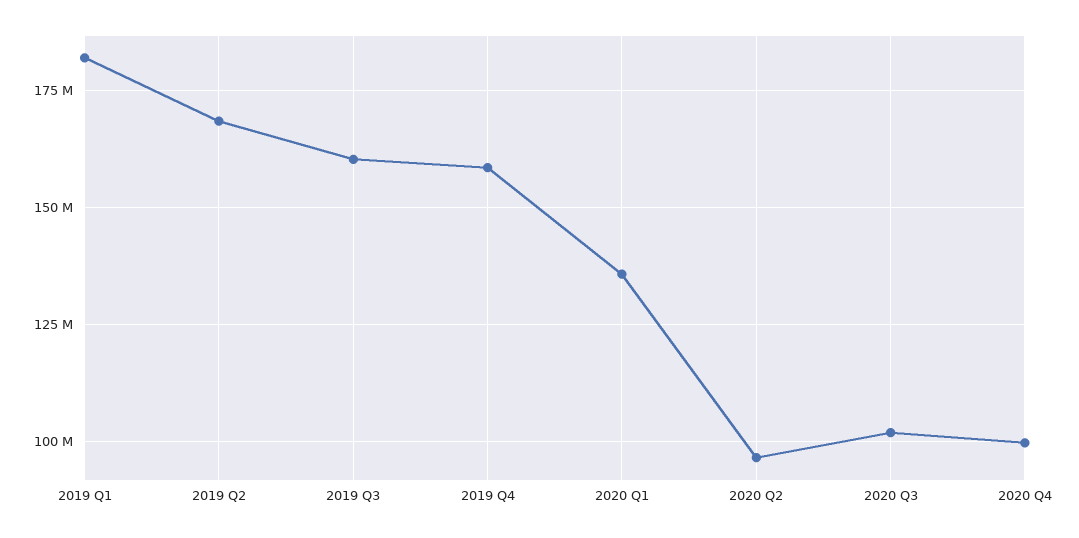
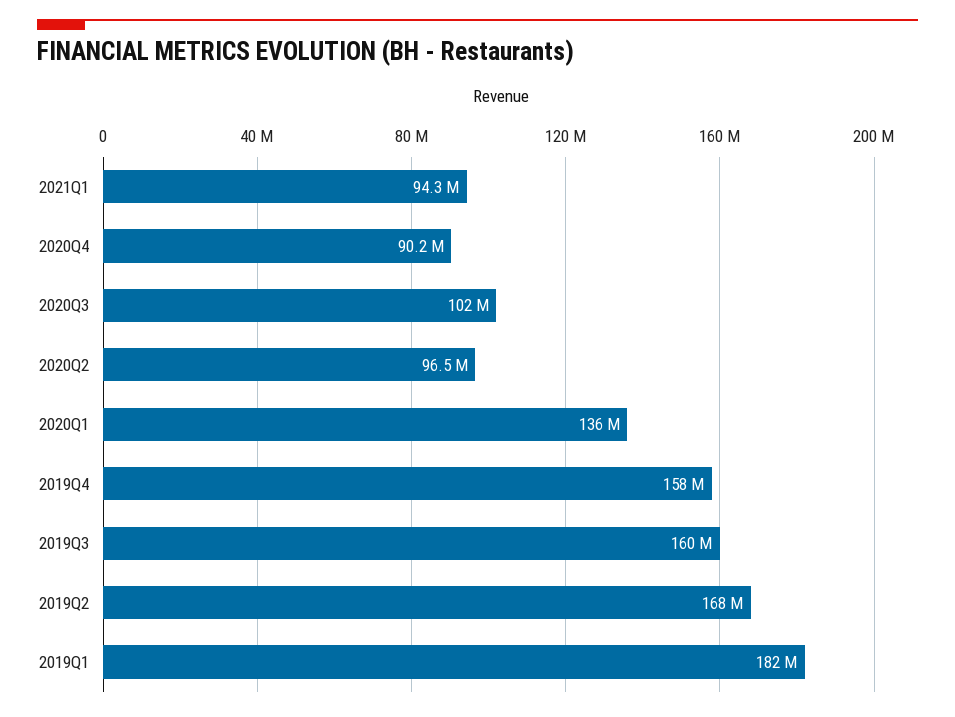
2020 Q4: 100000000 -> 90200000
2021Q1: none -> 94300000

